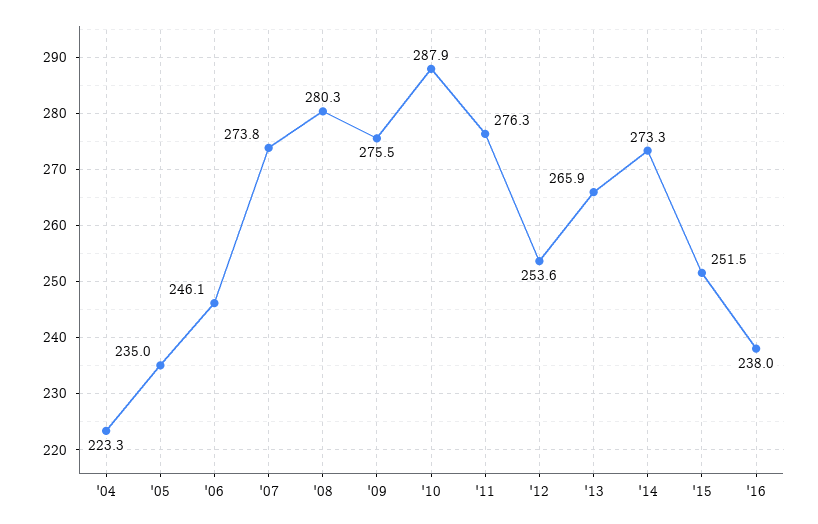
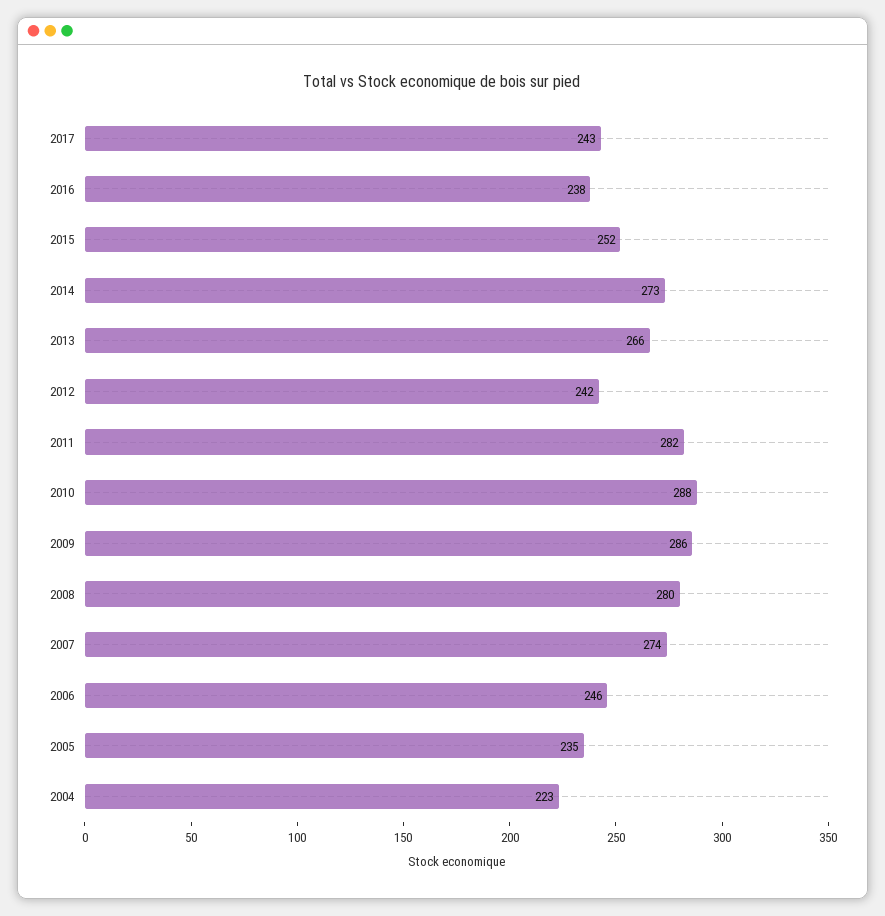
'09: 275.5 -> 286
'11: 276.3 -> 282
'12: 253.6 -> 242
2017: none -> 243

